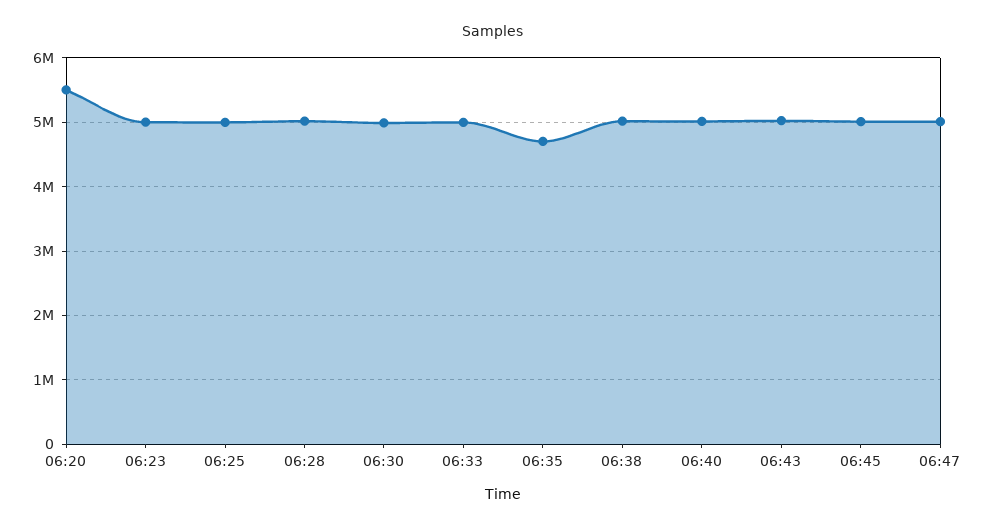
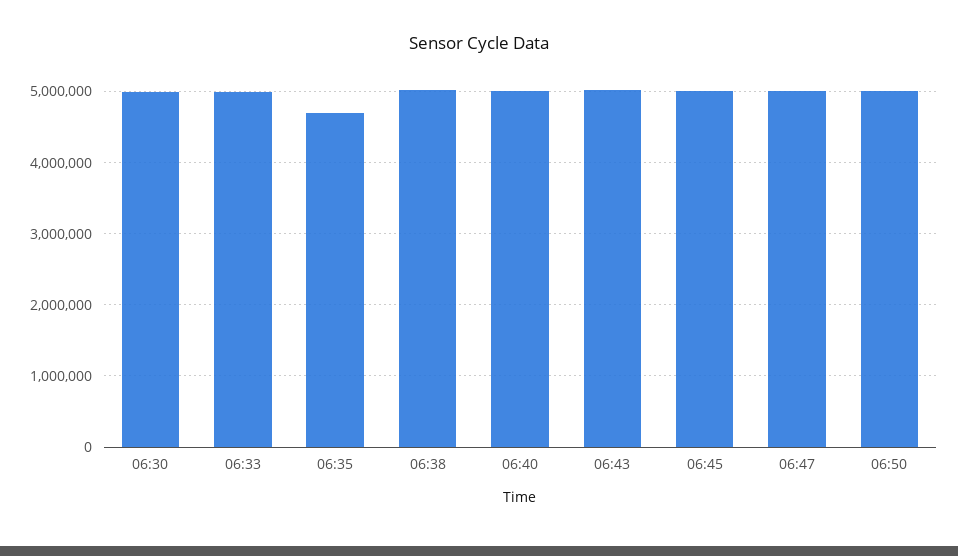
06:20: 5500000 -> none
06:23: 5000000 -> none
06:25: 5000000 -> none
06:28: 5000000 -> none
06:50: none -> 5000000

